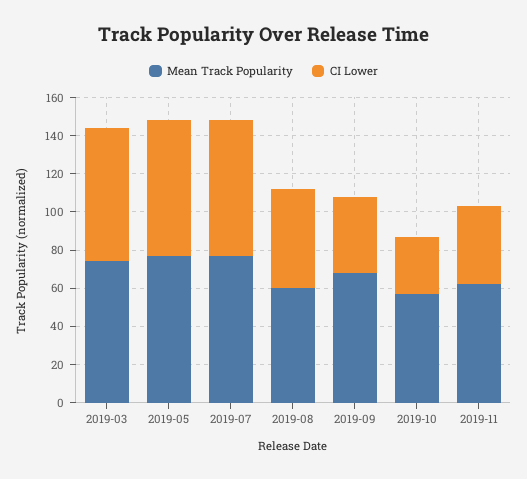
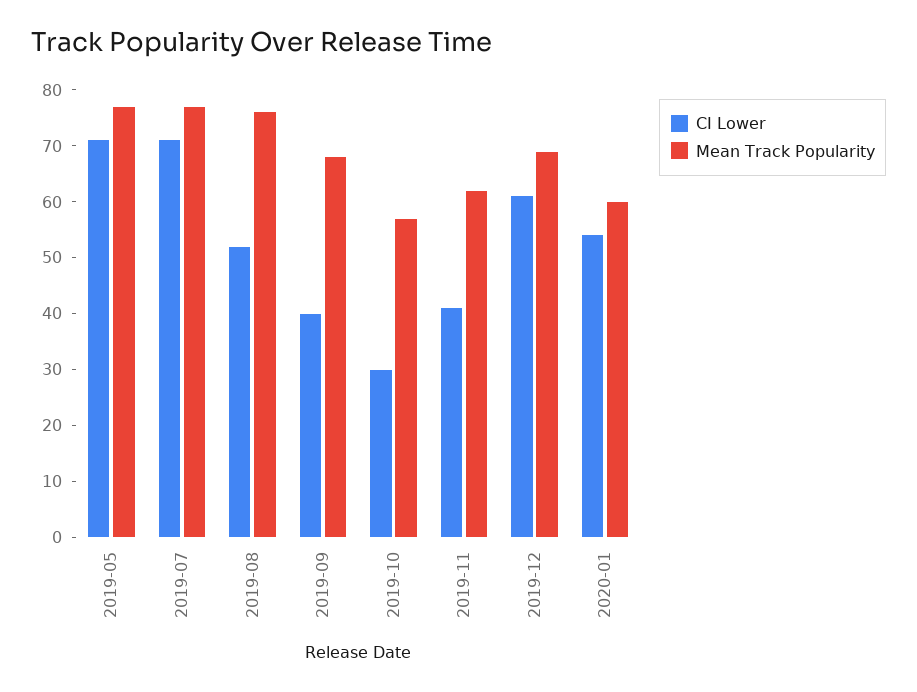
Mean Track Popularity, 2019-03: 75 -> none
CI Lower, 2019-03: 70 -> none
Mean Track Popularity, 2019-08: 60 -> 75
CI Lower, 2019-12: none -> 60
Mean Track Popularity, 2019-12: none -> 70
CI Lower, 2020-01: none -> 55
Mean Track Popularity, 2020-01: none -> 60

